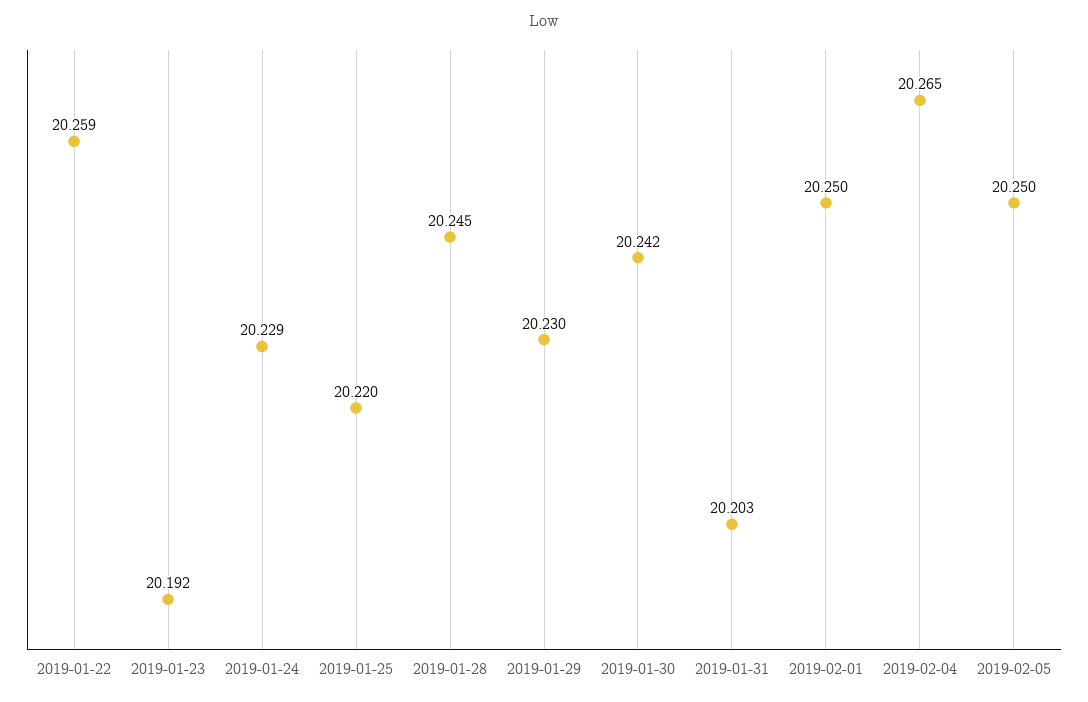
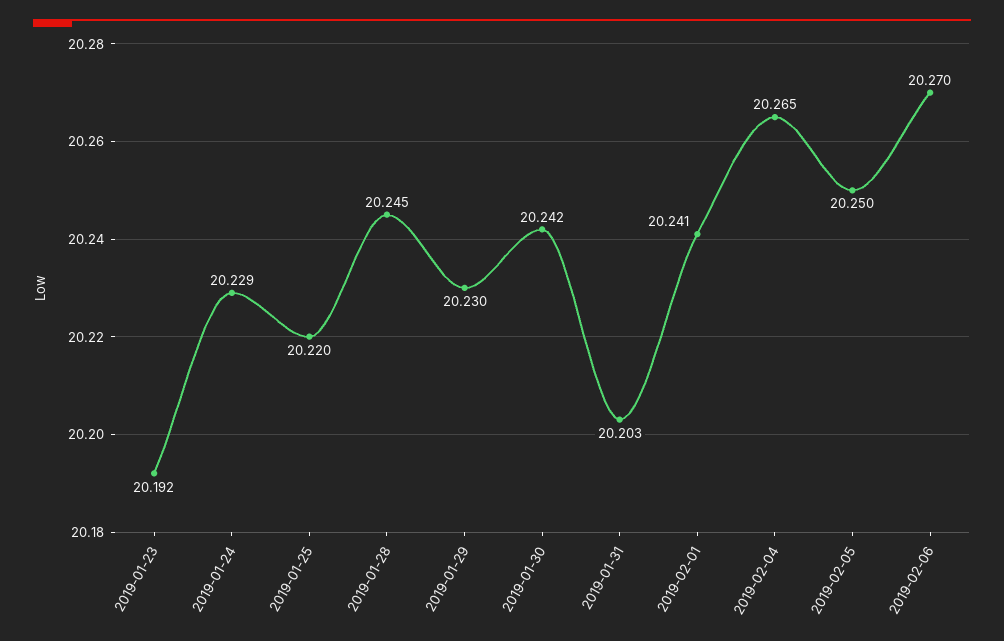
2019-01-22: 20.259 -> none
2019-02-01: 20.25 -> 20.241
2019-02-06: none -> 20.27

